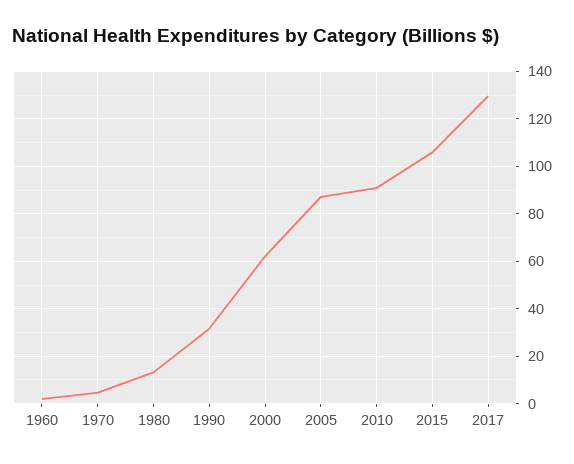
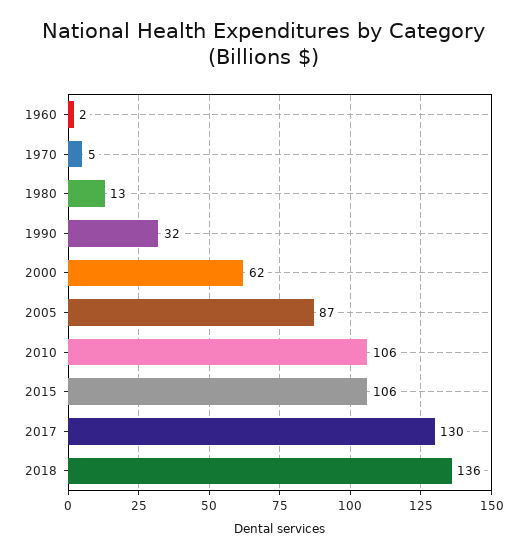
2010: 90 -> 106
2018: none -> 136

